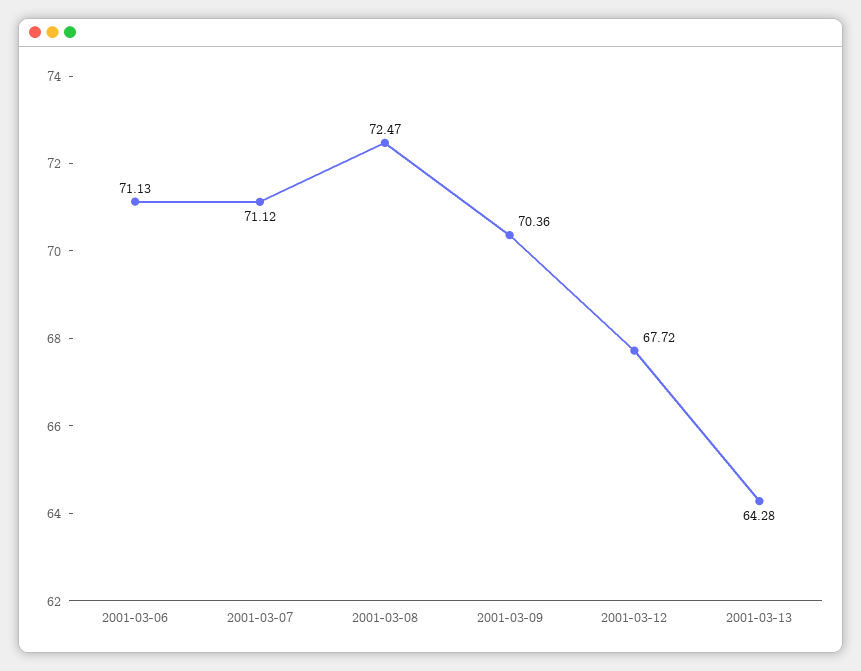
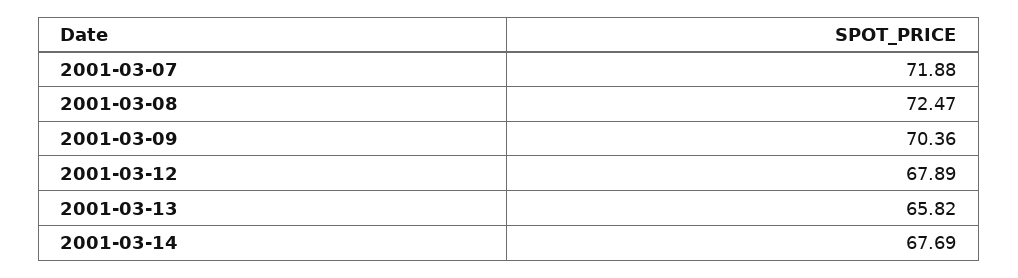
2001-03-06: 71.13 -> none
2001-03-07: 71.12 -> 71.88
2001-03-12: 67.72 -> 67.89
2001-03-13: 64.28 -> 65.82
2001-03-14: none -> 67.69

